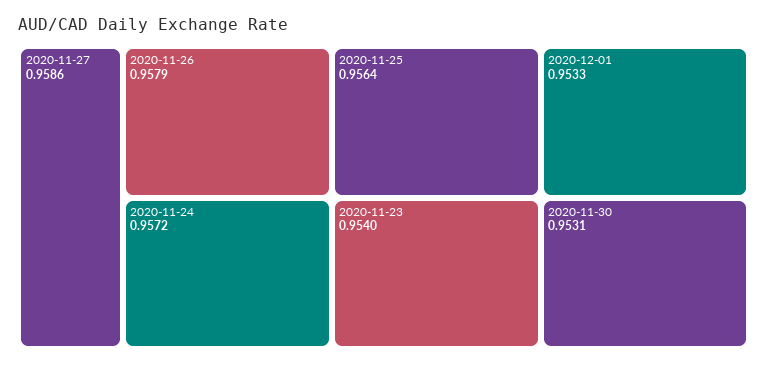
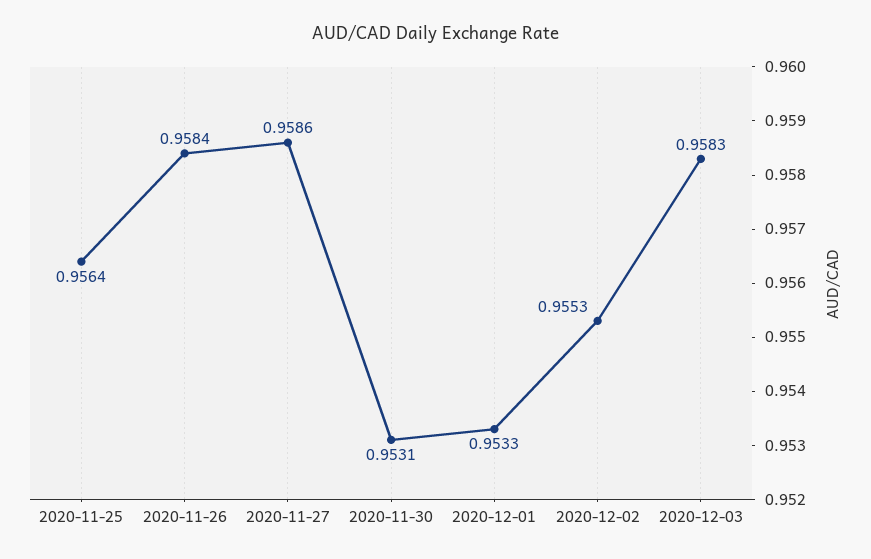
2020-11-26: 0.9579 -> 0.9584
2020-11-24: 0.9572 -> none
2020-11-23: 0.954 -> none
2020-12-02: none -> 0.9553
2020-12-03: none -> 0.9583

